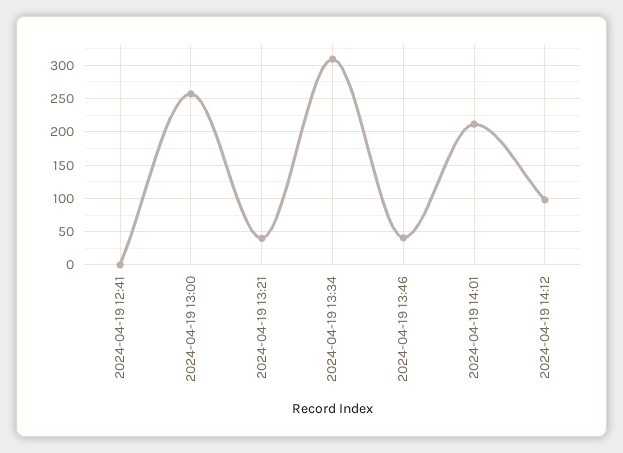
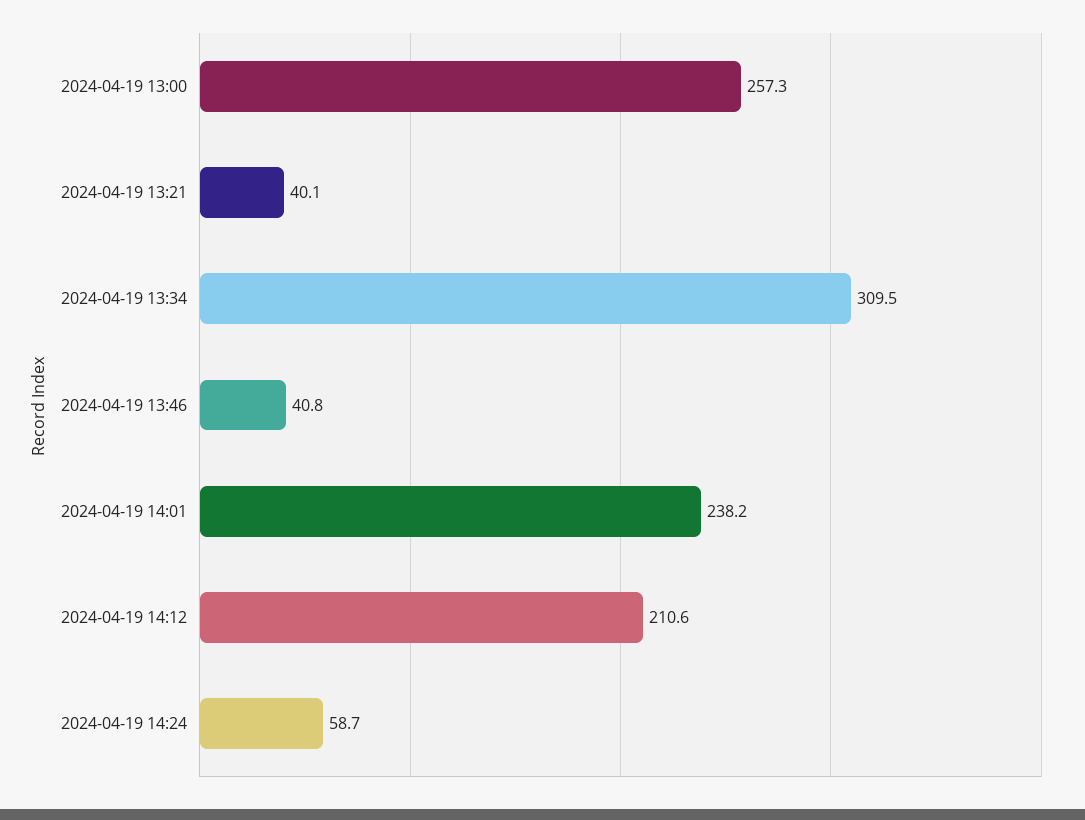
2024-04-19 12:41: 0 -> none
2024-04-19 14:01: 210 -> 238.2
2024-04-19 14:12: 100 -> 210.6
2024-04-19 14:24: none -> 58.7

